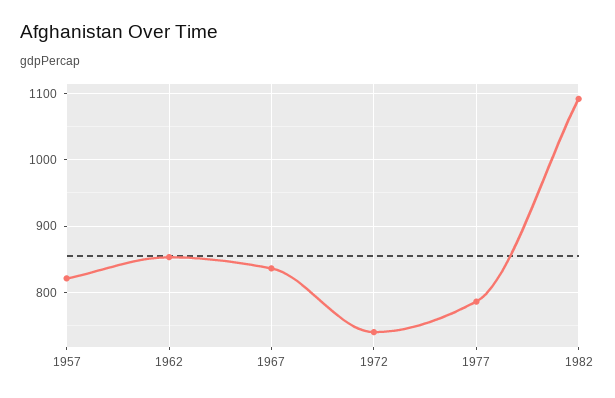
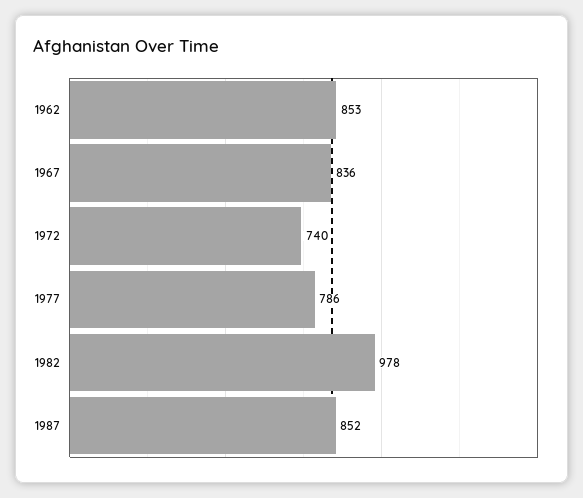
1957: 820 -> none
1982: 1090 -> 978
1987: none -> 852

